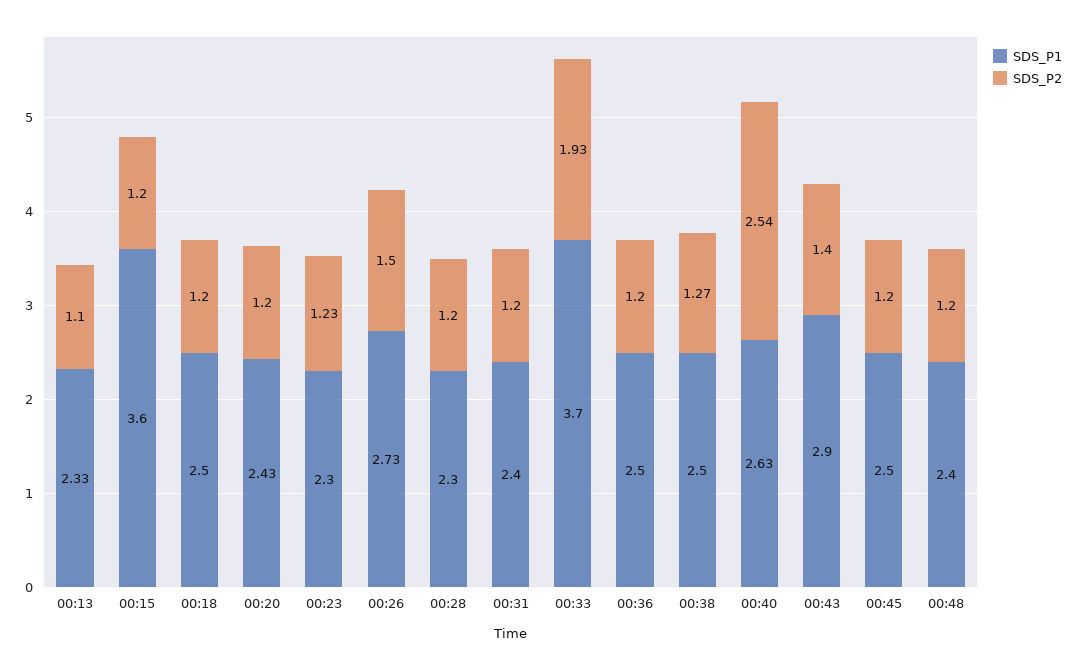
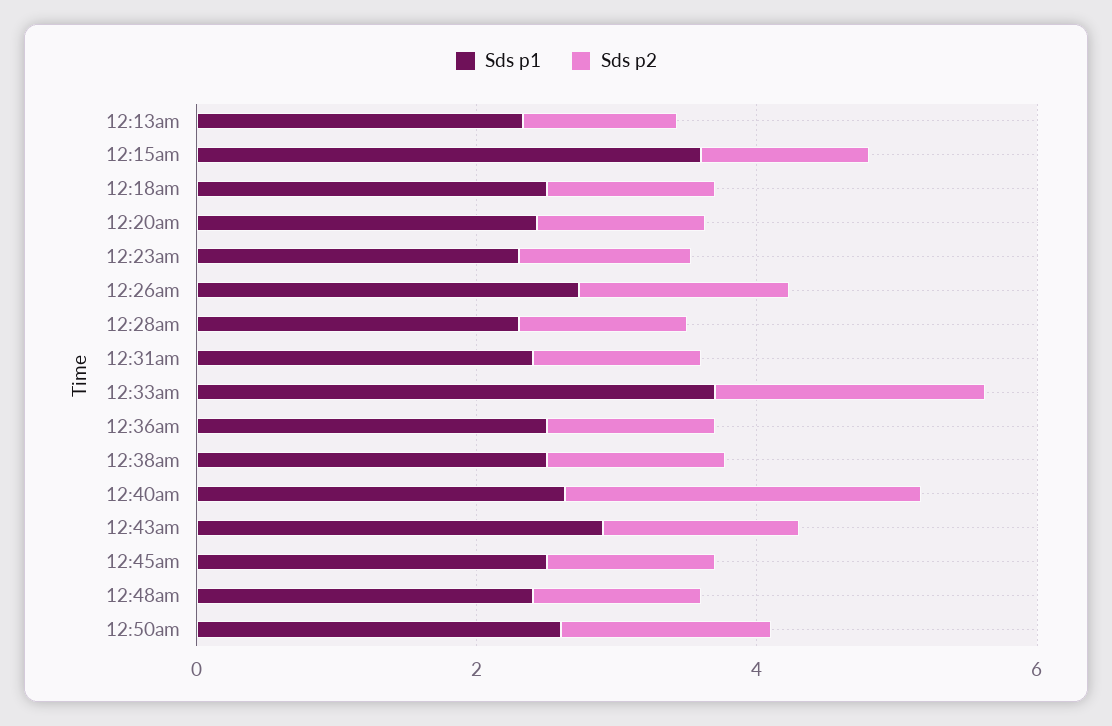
SDS_P1, 12:50am: none -> 2.5
SDS_P2, 12:50am: none -> 1.5

